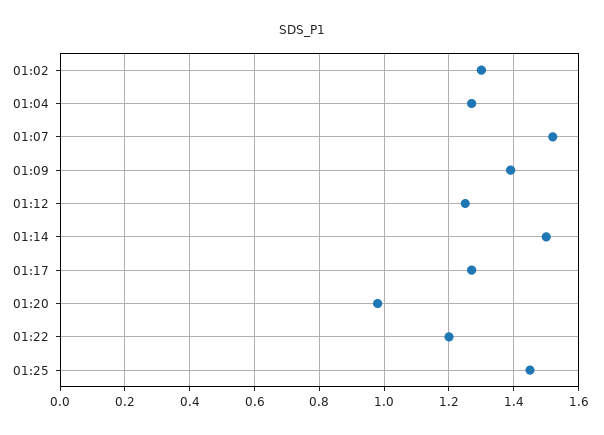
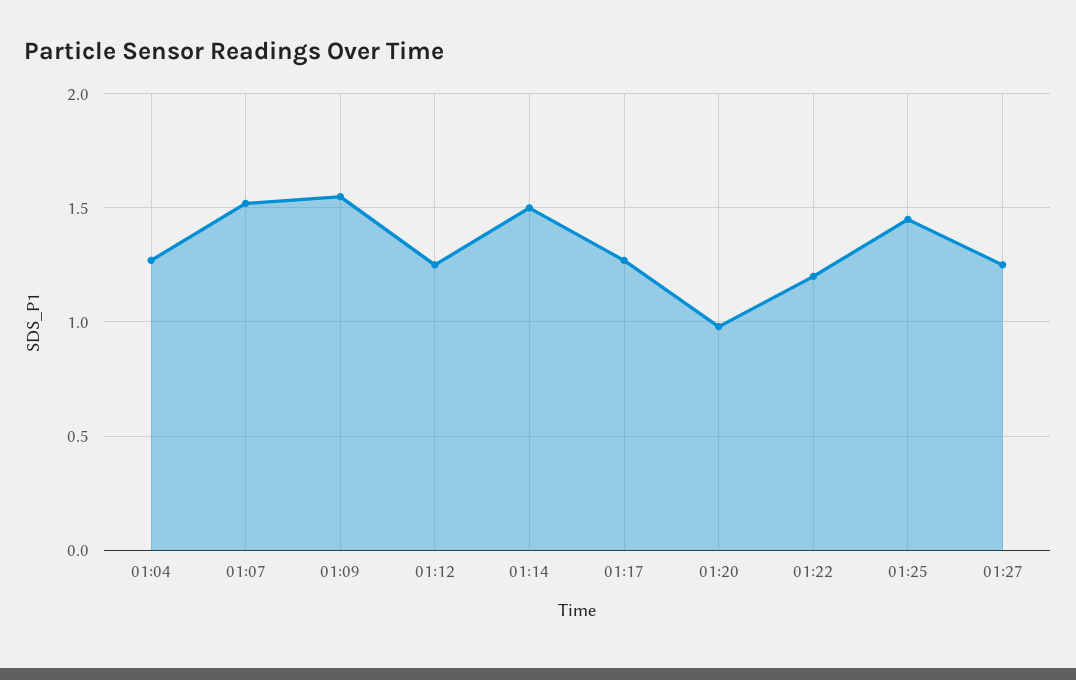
01:02: 1.3 -> none
01:09: 1.4 -> 1.55
01:27: none -> 1.25

